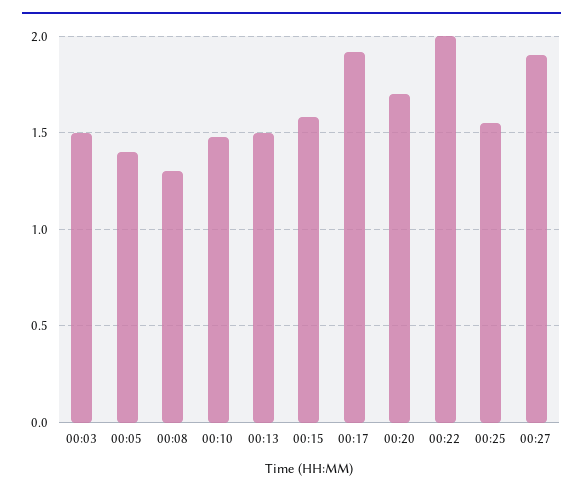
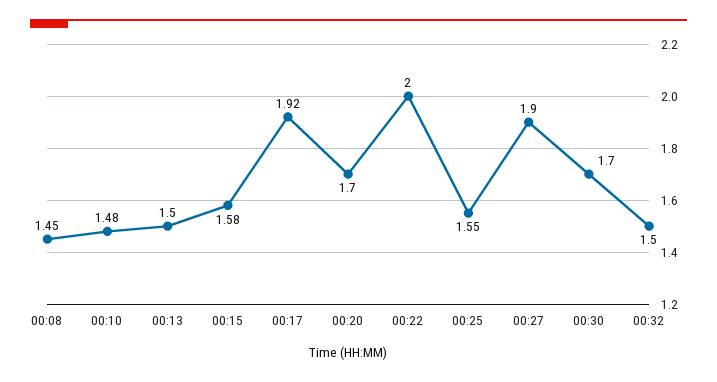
00:03: 1.5 -> none
00:05: 1.4 -> none
00:08: 1.3 -> 1.45
00:30: none -> 1.7
00:32: none -> 1.5

